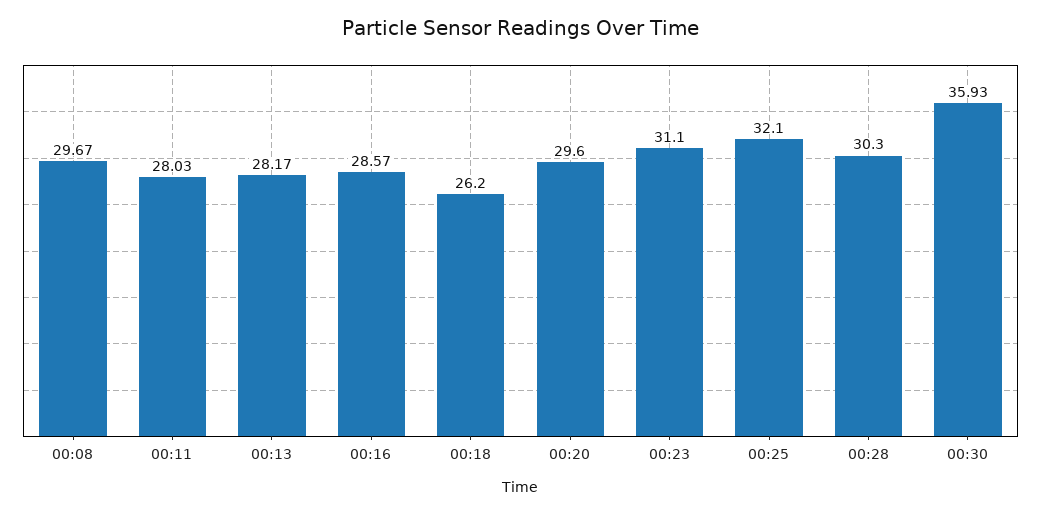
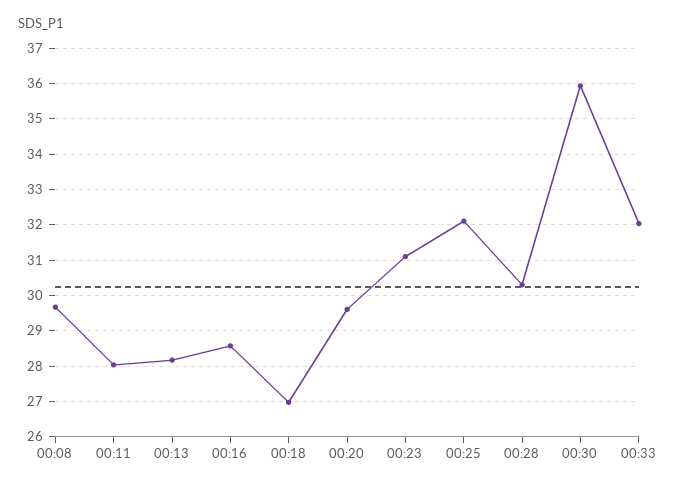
00:18: 26.2 -> 27
00:33: none -> 32

